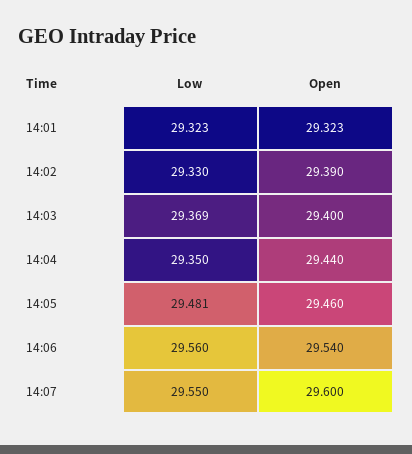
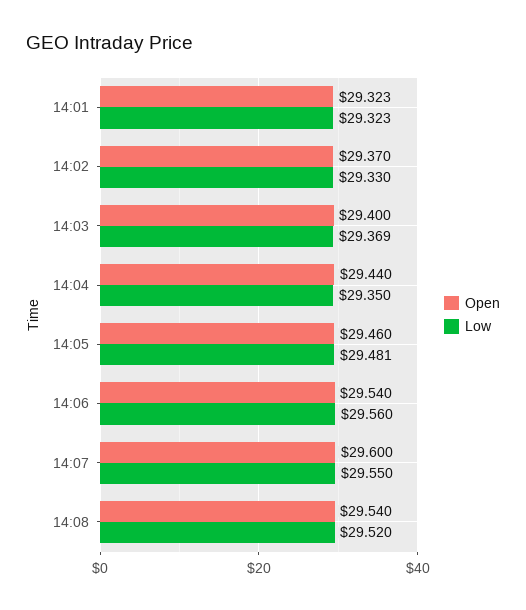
Open, 14:02: 29.39 -> 29.37
Open, 14:08: none -> 29.54
Low, 14:08: none -> 29.52

